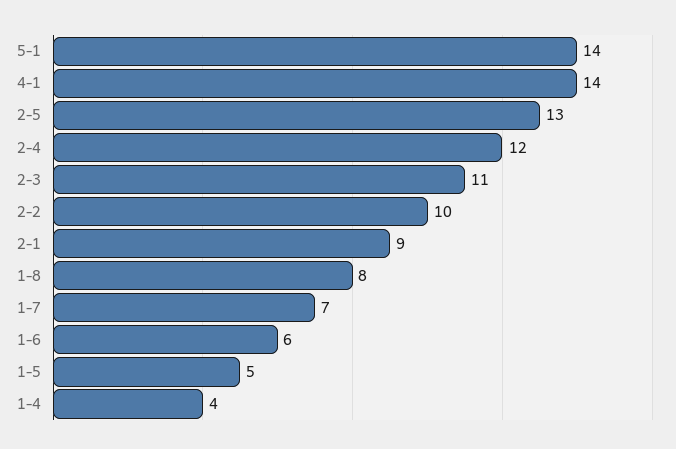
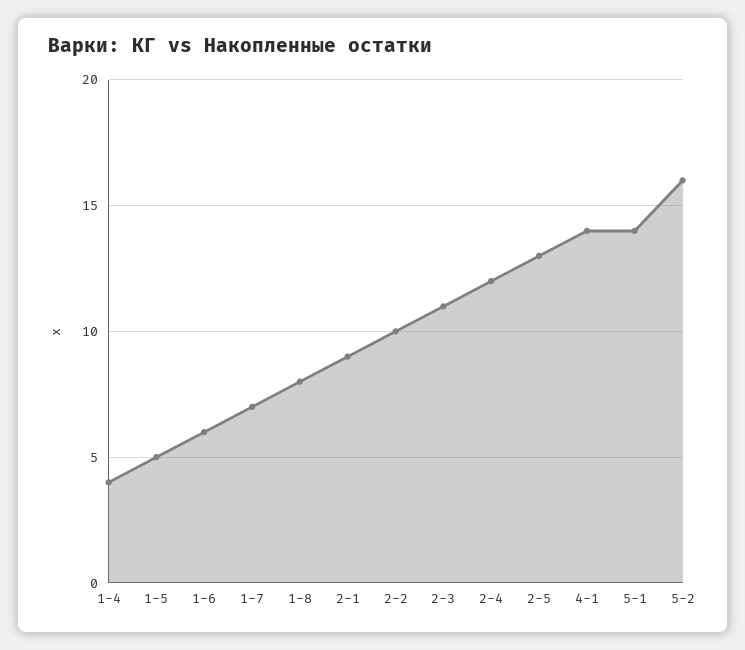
5-2: none -> 16

